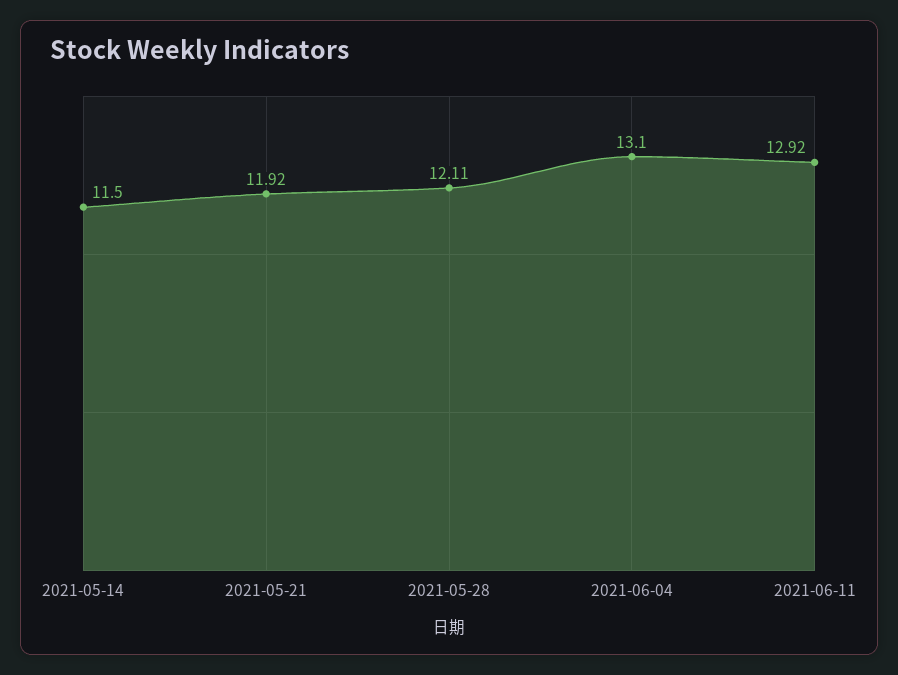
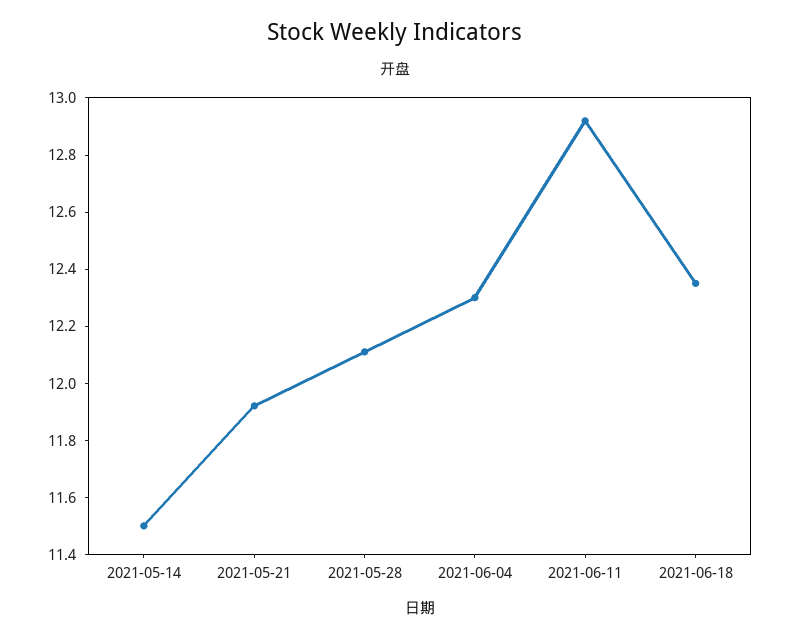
2021-06-04: 13.1 -> 12.3
2021-06-18: none -> 12.35

